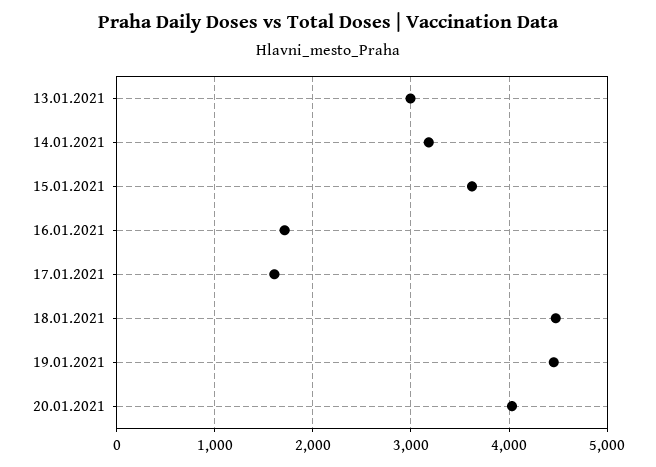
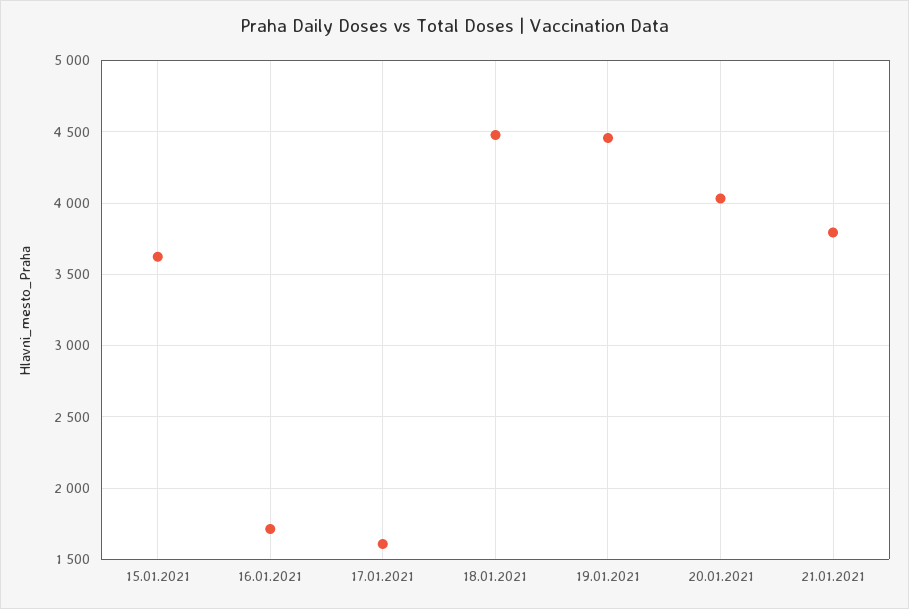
13.01.2021: 3000 -> none
14.01.2021: 3200 -> none
21.01.2021: none -> 3800

